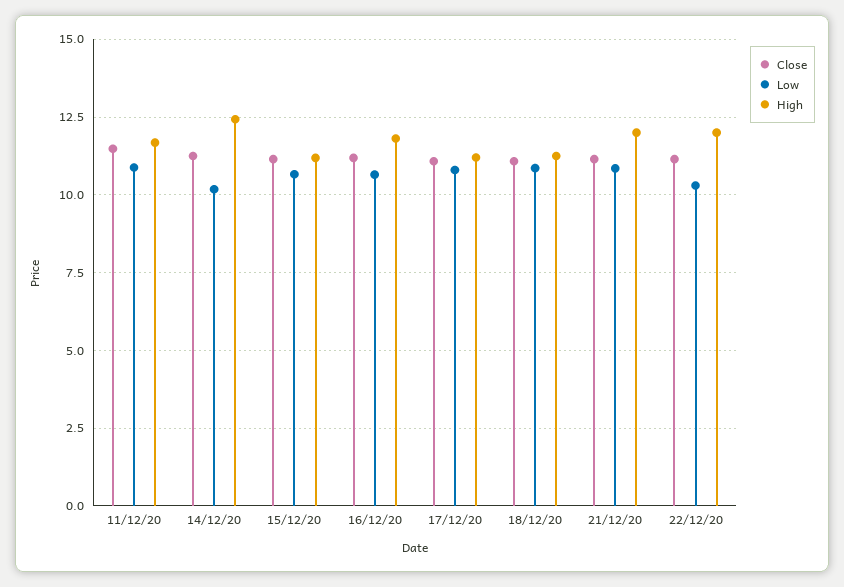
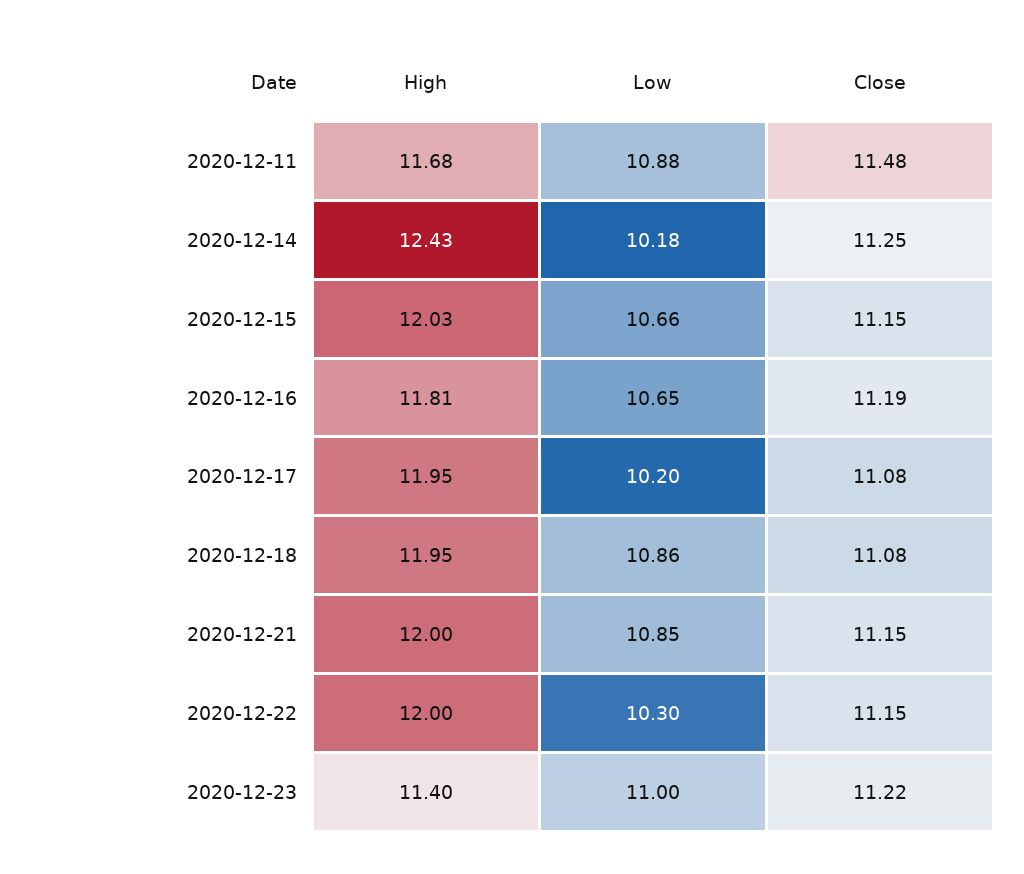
High, 15/12/20: 11.25 -> 12.03
Low, 17/12/20: 10.75 -> 10.2
High, 17/12/20: 11.25 -> 11.95
High, 18/12/20: 11.25 -> 11.95
High, 2020-12-23: none -> 11.4
Low, 2020-12-23: none -> 11
Close, 2020-12-23: none -> 11.22

